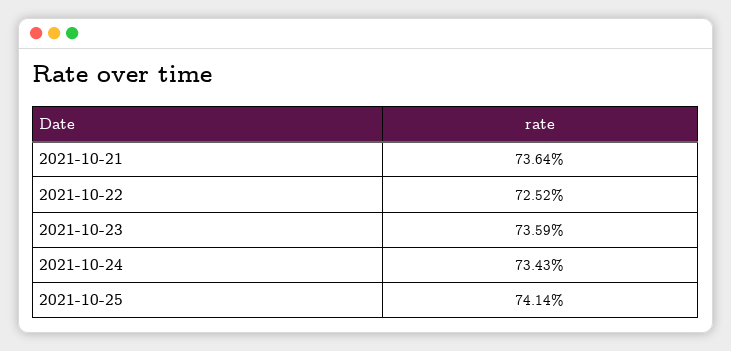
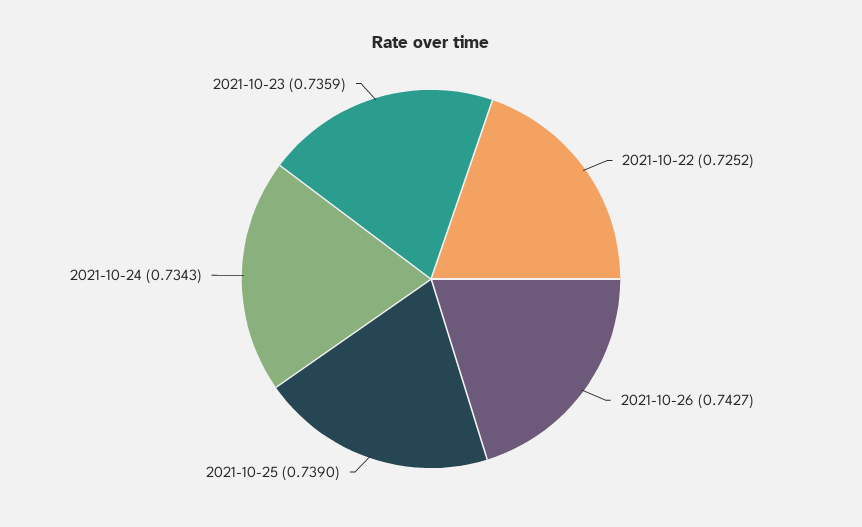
2021-10-21: 0.7364 -> none
2021-10-25: 0.7414 -> 0.739
2021-10-26: none -> 0.7427

